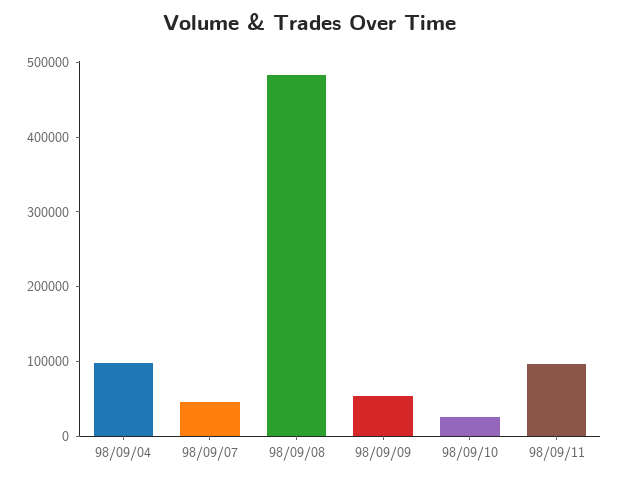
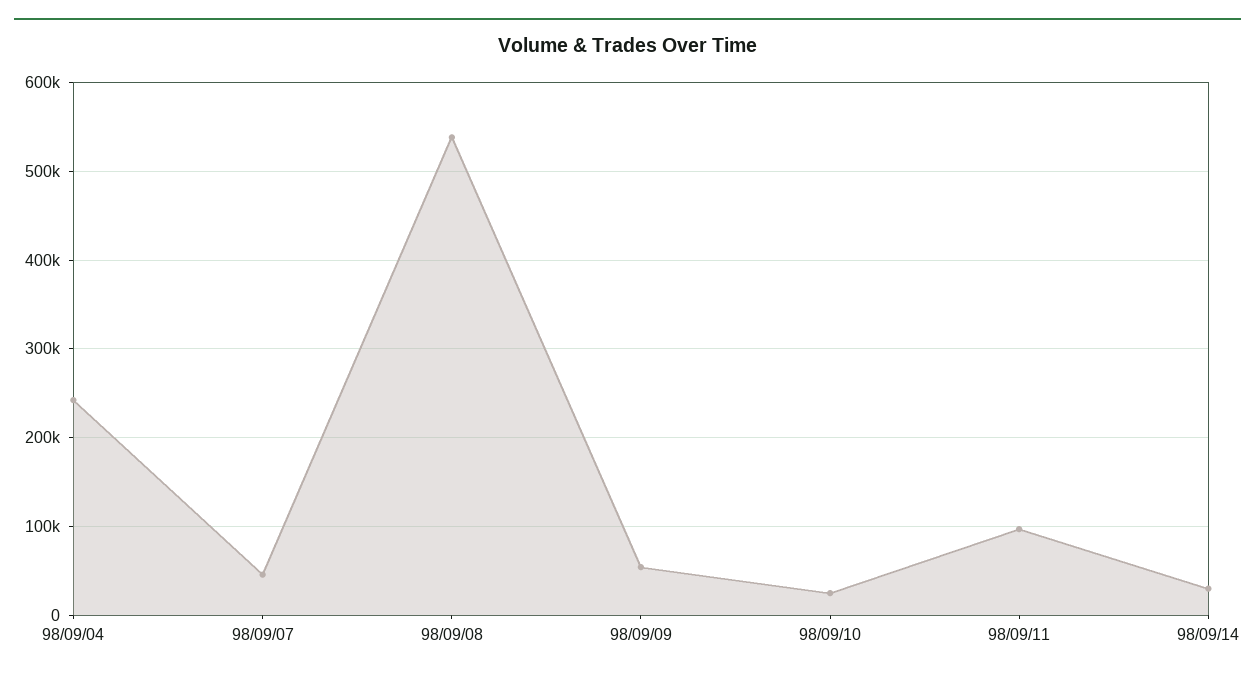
98/09/04: 100000 -> 240000
98/09/08: 480000 -> 540000
98/09/14: none -> 30000

